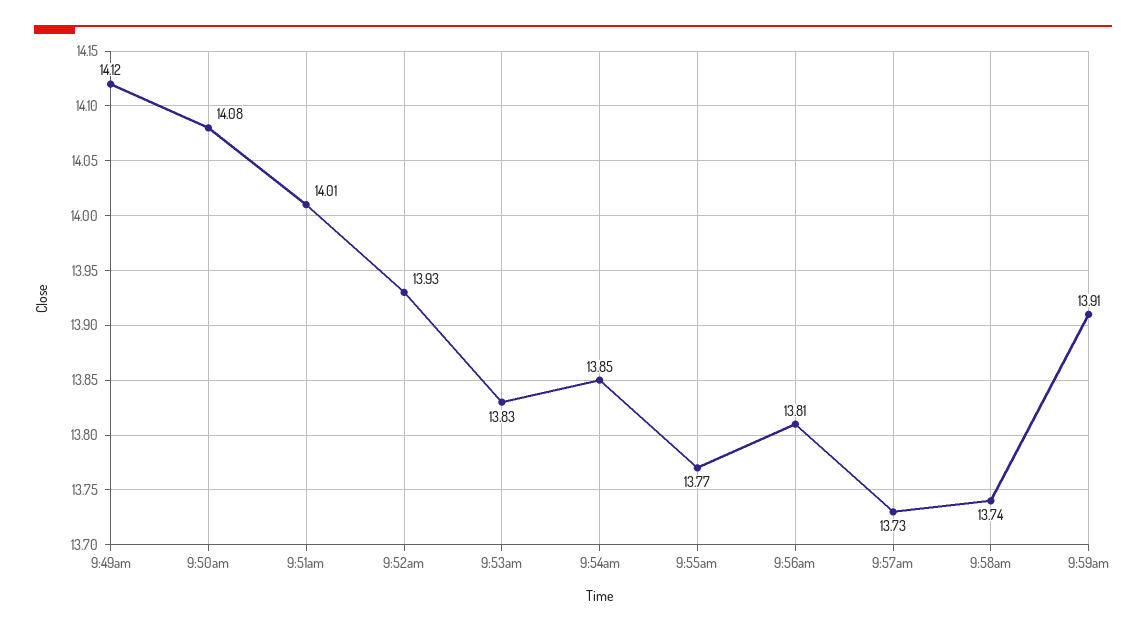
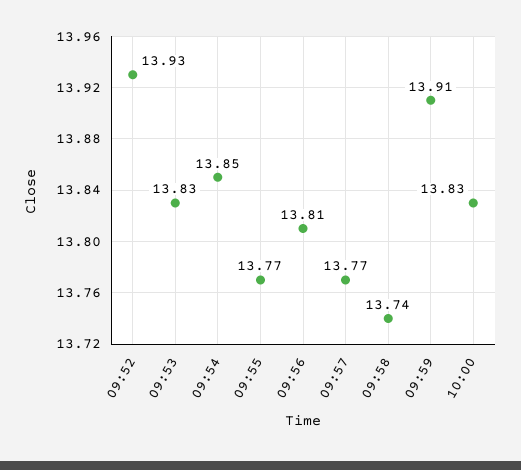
9:49am: 14.12 -> none
9:50am: 14.08 -> none
9:51am: 14.01 -> none
9:57am: 13.73 -> 13.77
10:00: none -> 13.83

